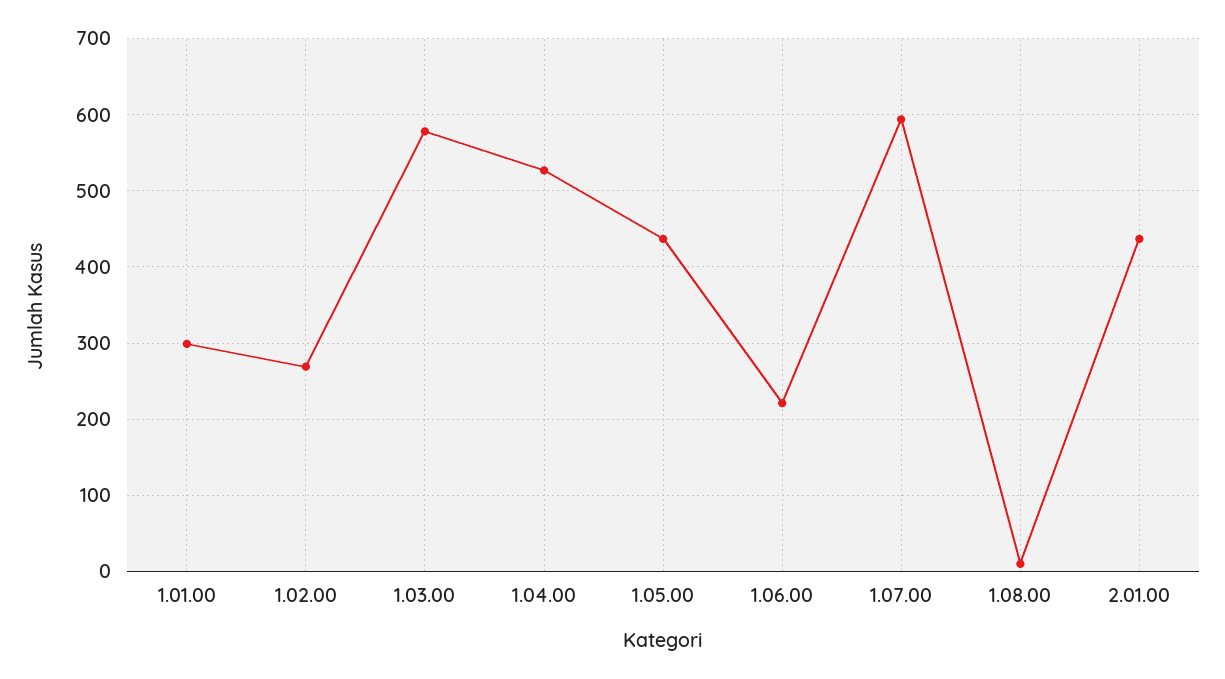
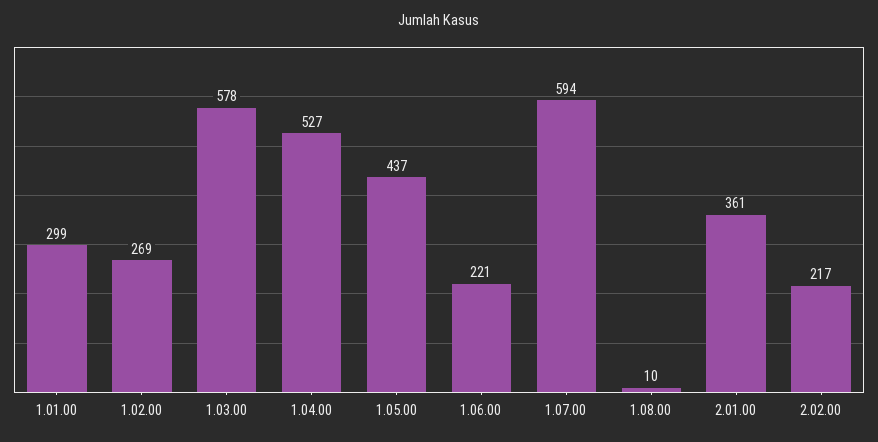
2.01.00: 440 -> 361
2.02.00: none -> 217

